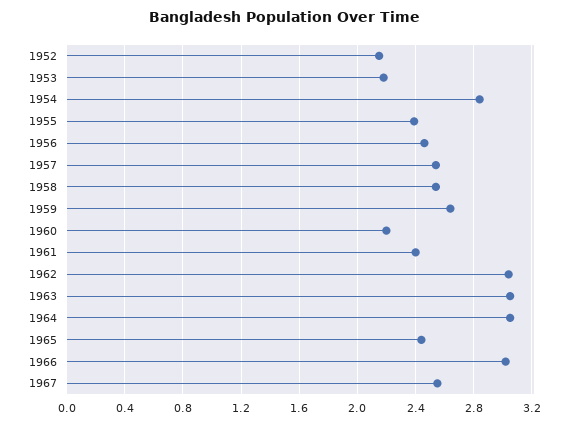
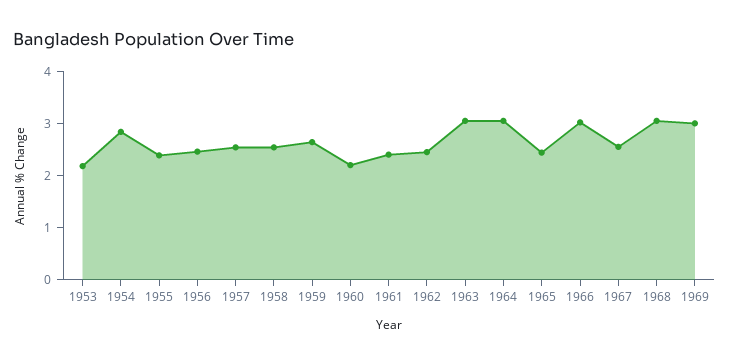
1952: 2.15 -> none
1962: 3.05 -> 2.4
1968: none -> 3
1969: none -> 3

